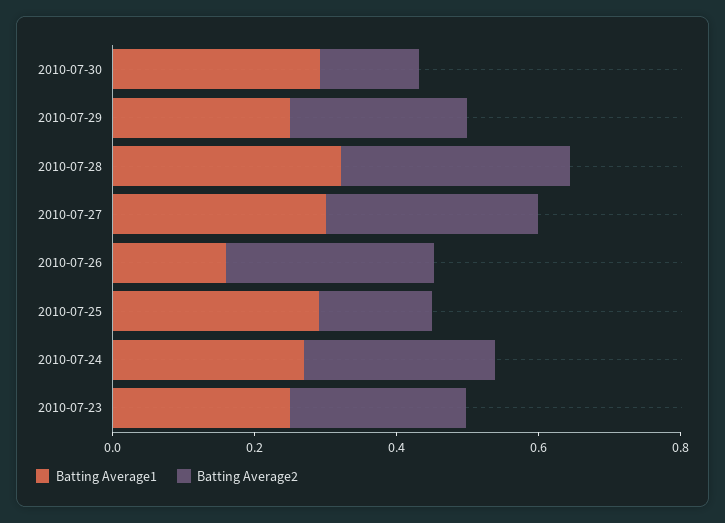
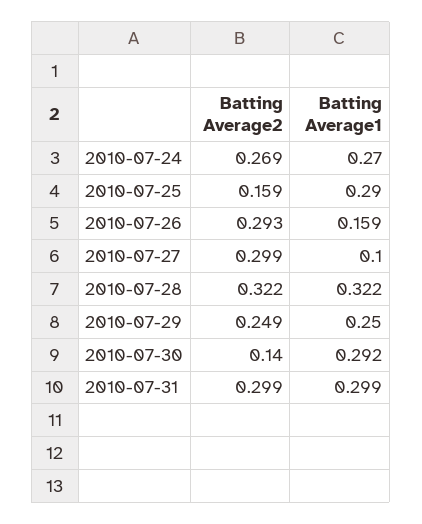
Batting Average1, 2010-07-27: 0.3 -> 0.1
Batting Average1, 2010-07-23: 0.25 -> none
Batting Average2, 2010-07-23: 0.25 -> none
Batting Average2, 2010-07-31: none -> 0.299
Batting Average1, 2010-07-31: none -> 0.299

